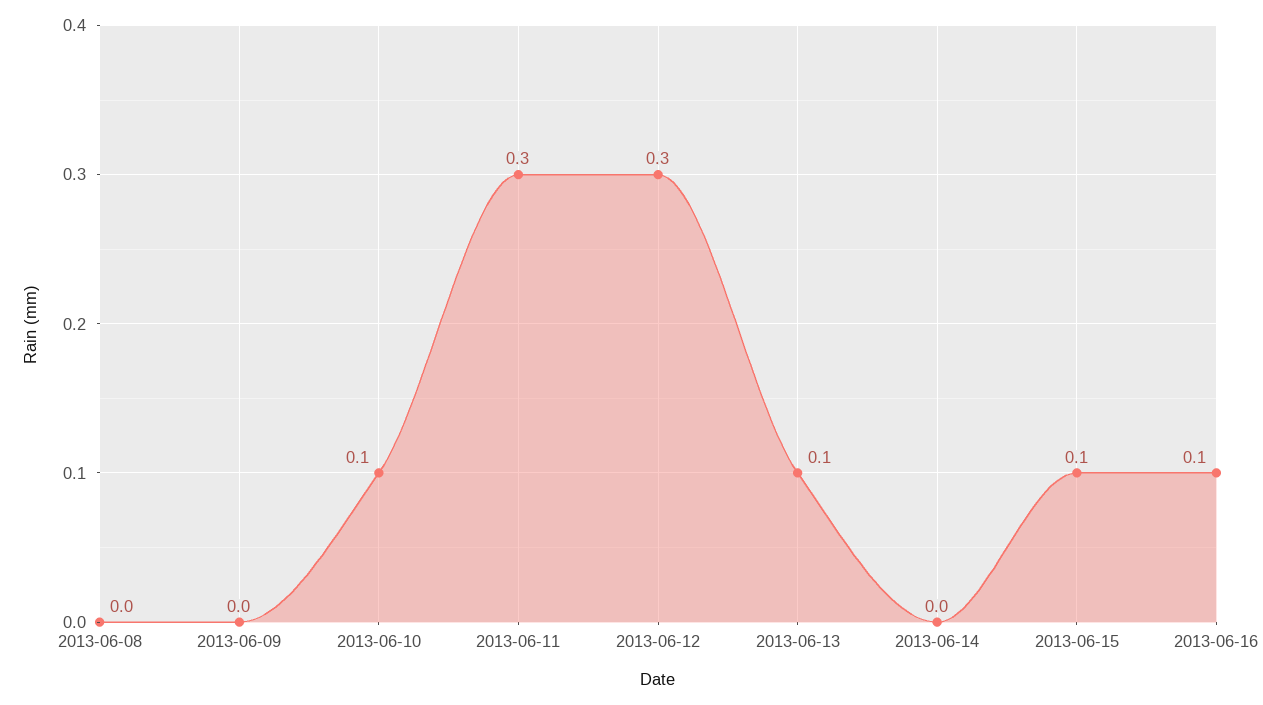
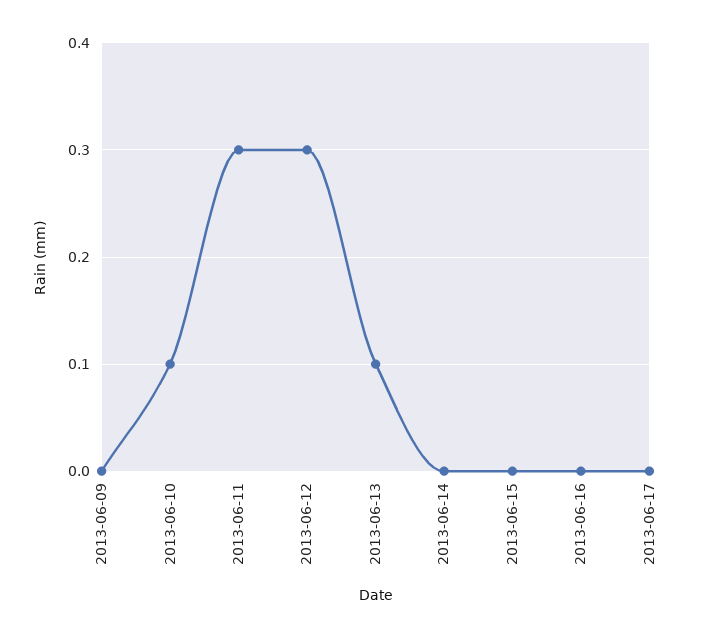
2013-06-08: 0 -> none
2013-06-15: 0.1 -> 0
2013-06-16: 0.1 -> 0
2013-06-17: none -> 0

